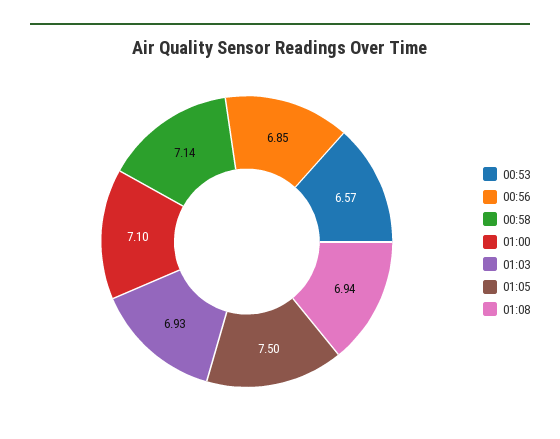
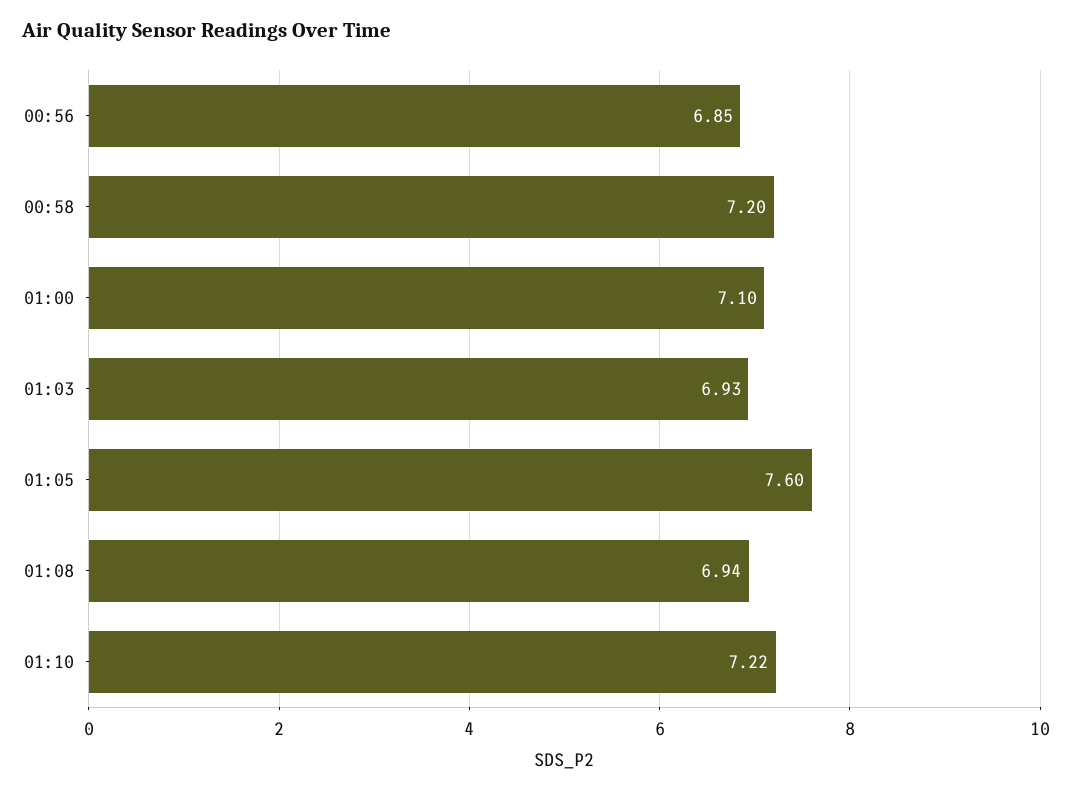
00:53: 6.57 -> none
00:58: 7.14 -> 7.2
01:05: 7.5 -> 7.6
01:10: none -> 7.22

